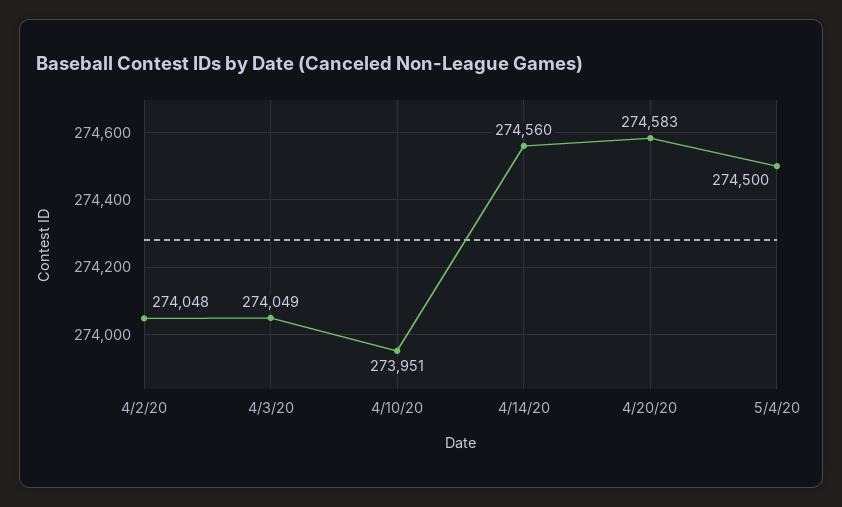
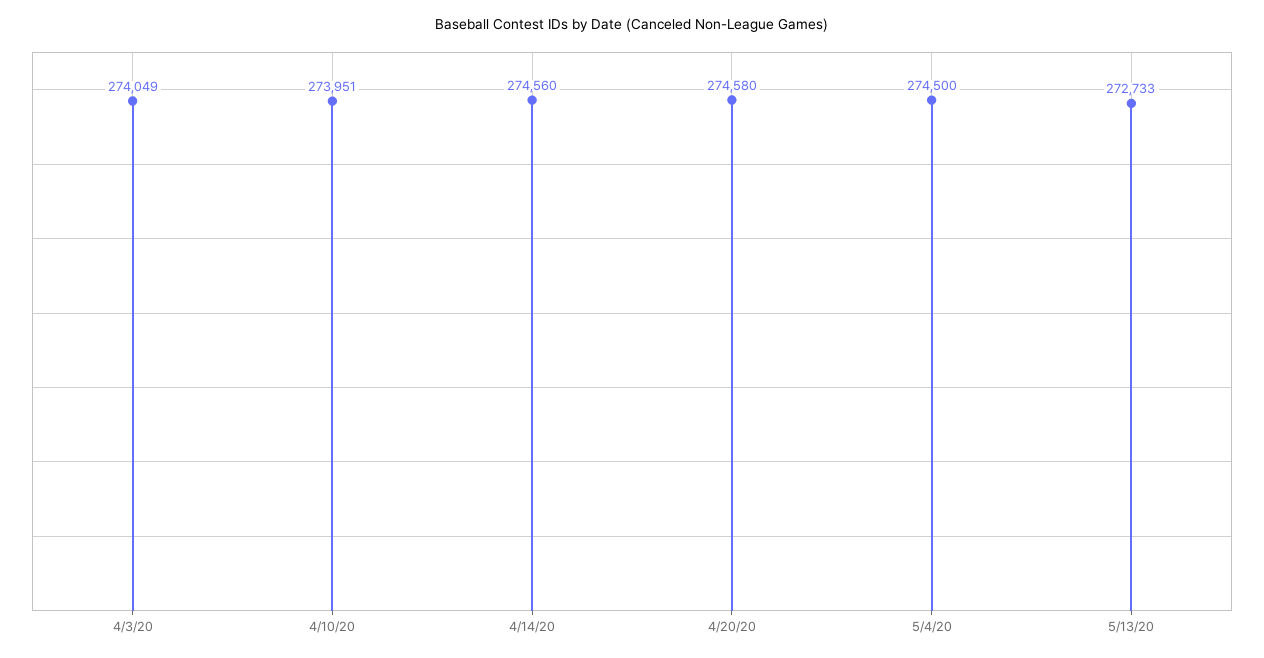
4/2/20: 274048 -> none
4/20/20: 274583 -> 274580
5/13/20: none -> 272733

